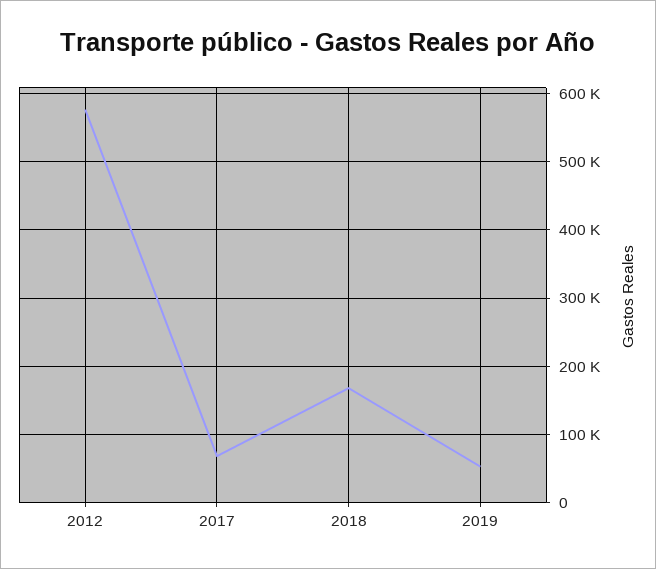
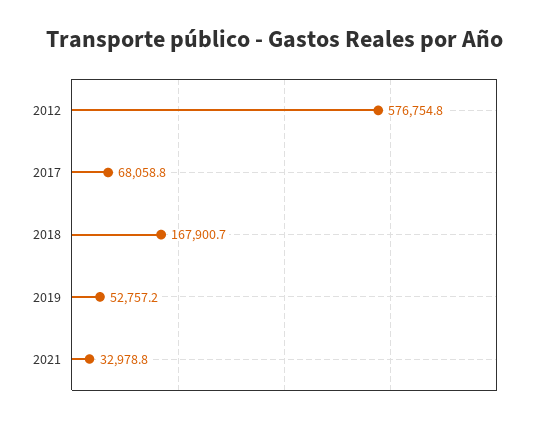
2021: none -> 32978.8

